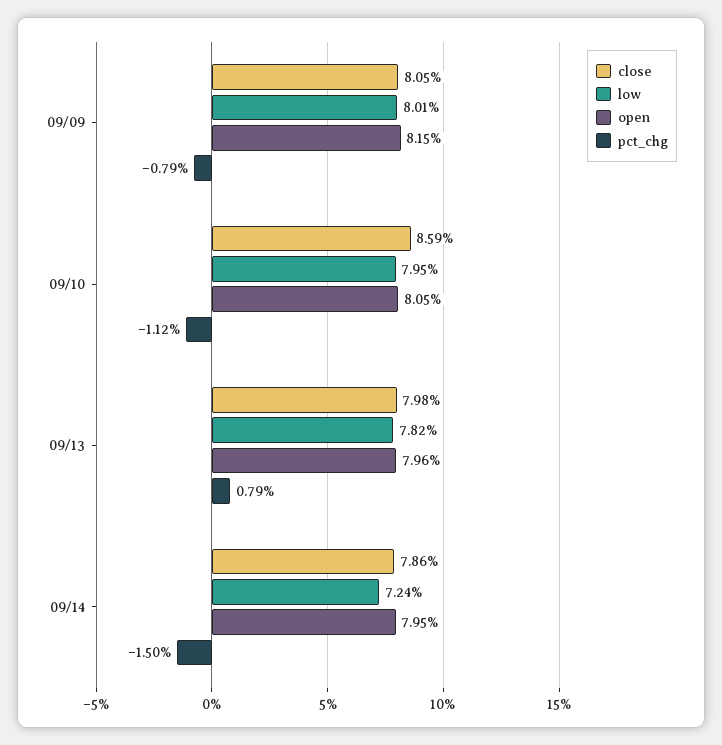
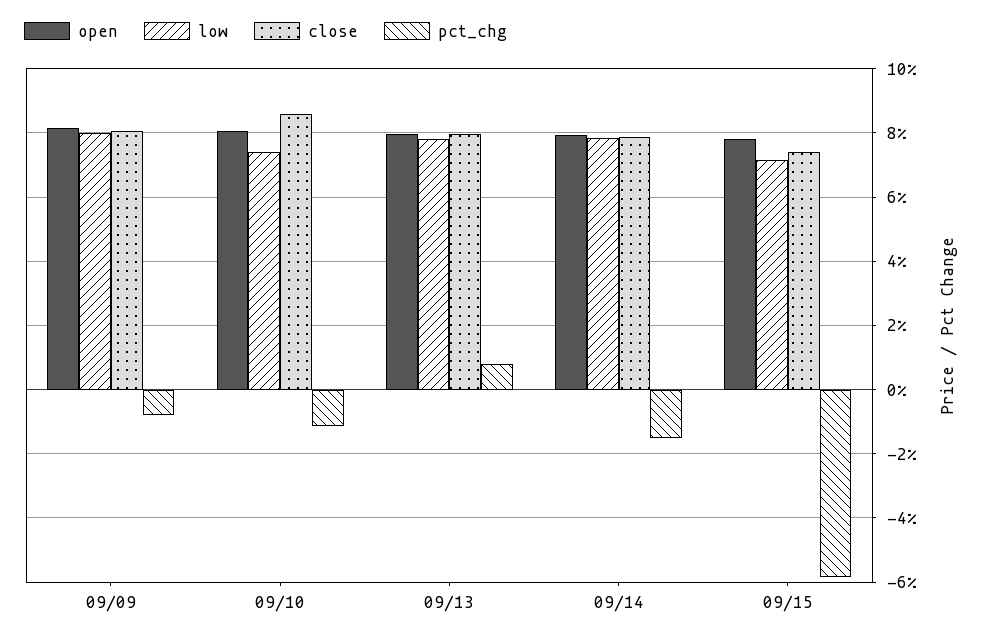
low, 09/10: 7.95 -> 7.4
low, 09/14: 7.24 -> 7.8
open, 09/15: none -> 7.8
low, 09/15: none -> 7.2
close, 09/15: none -> 7.4
pct_chg, 09/15: none -> -5.8

